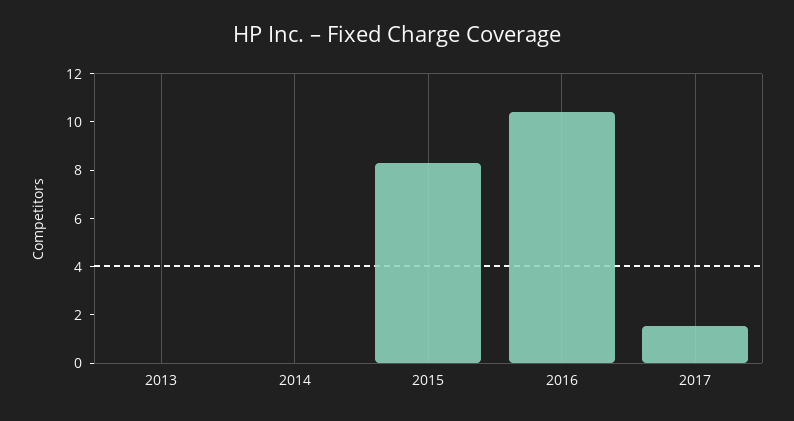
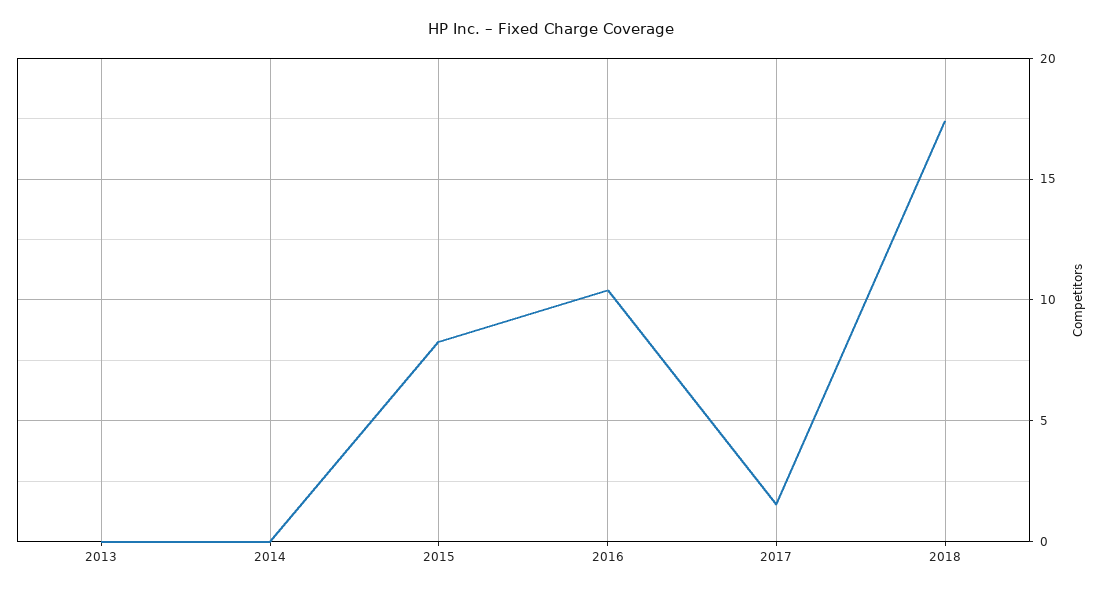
2018: none -> 17.5

